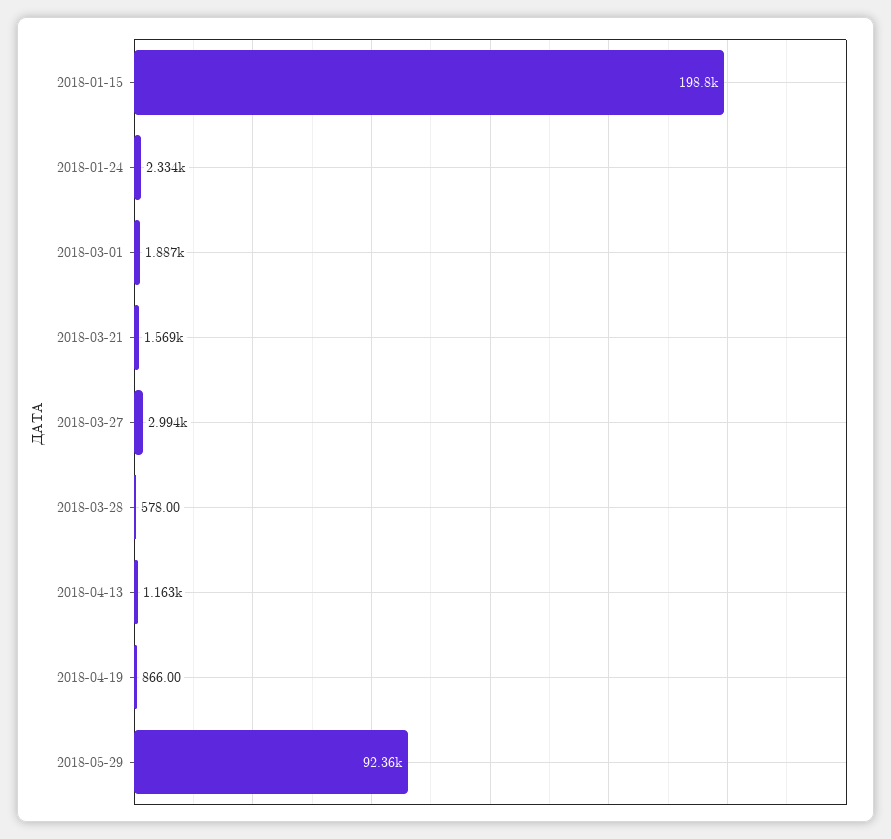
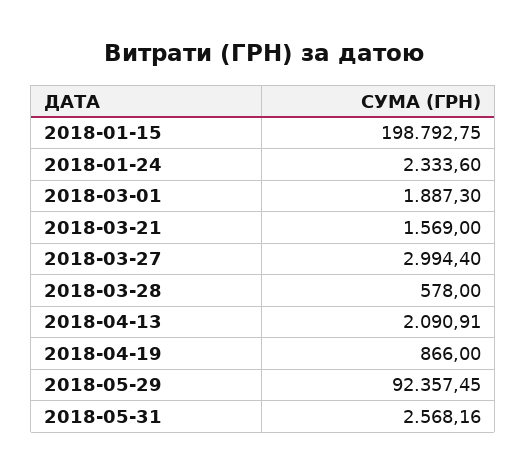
2018-04-13: 1163 -> 2090.91
2018-05-31: none -> 2568.16

